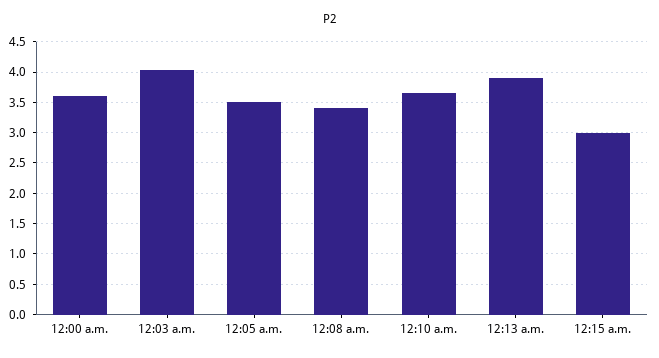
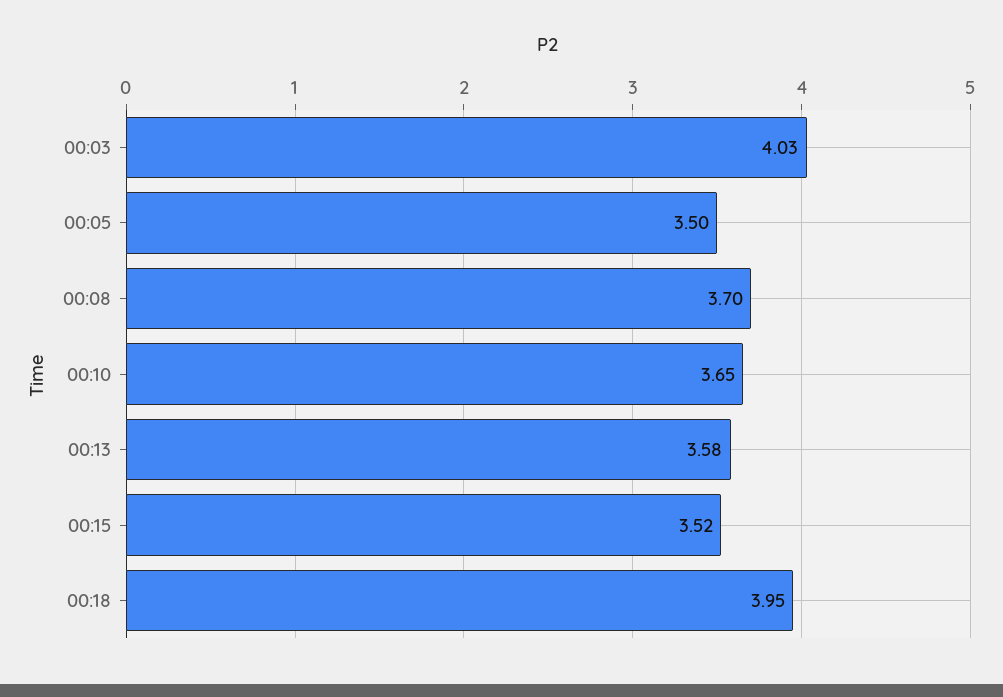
12:00 a.m.: 3.6 -> none
12:08 a.m.: 3.4 -> 3.7
12:13 a.m.: 3.9 -> 3.58
12:15 a.m.: 3 -> 3.52
00:18: none -> 3.95

